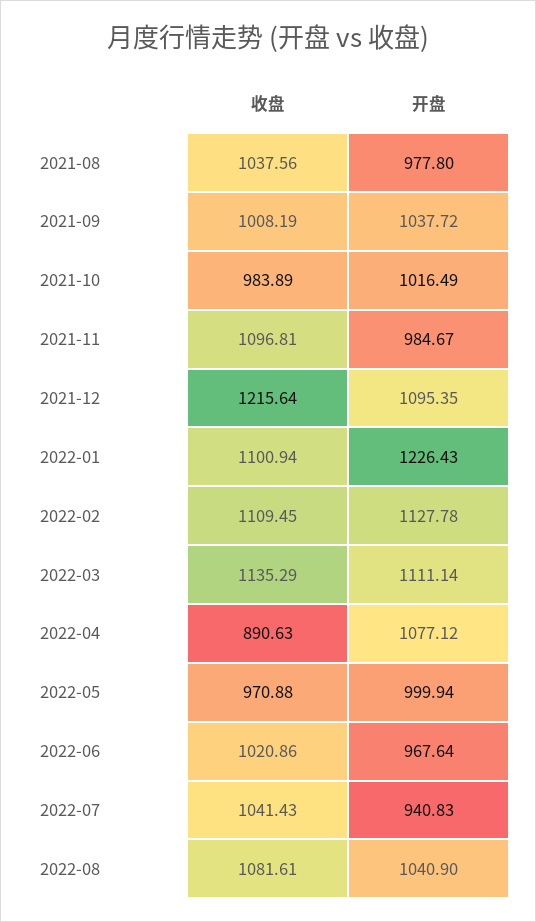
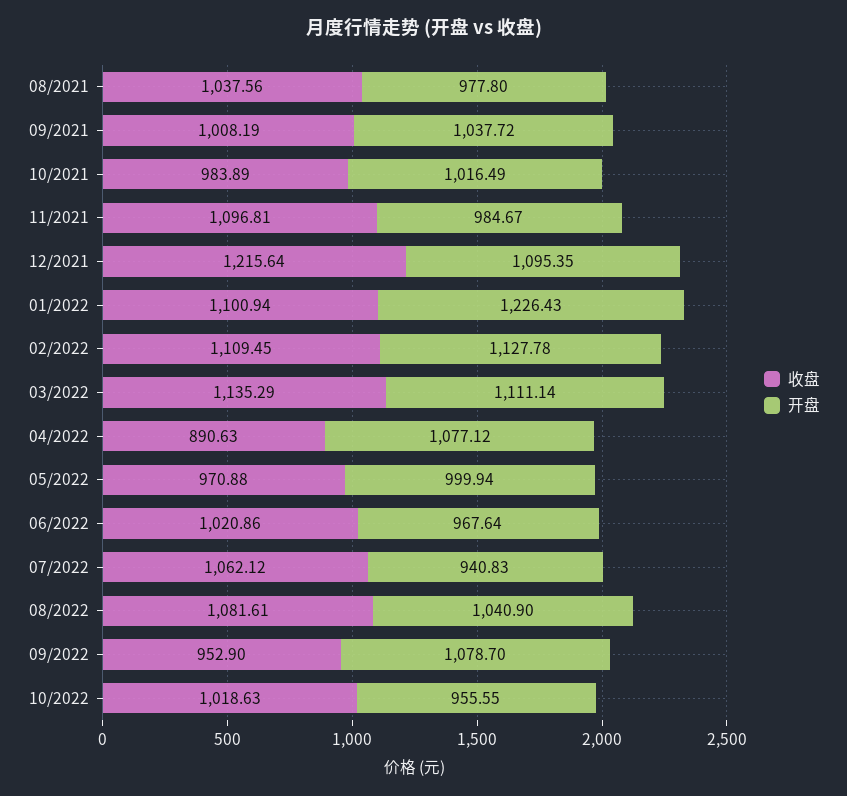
收盘, 2022-07: 1041.43 -> 1062.12
收盘, 09/2022: none -> 952.9
开盘, 09/2022: none -> 1078.7
收盘, 10/2022: none -> 1018.63
开盘, 10/2022: none -> 955.55

